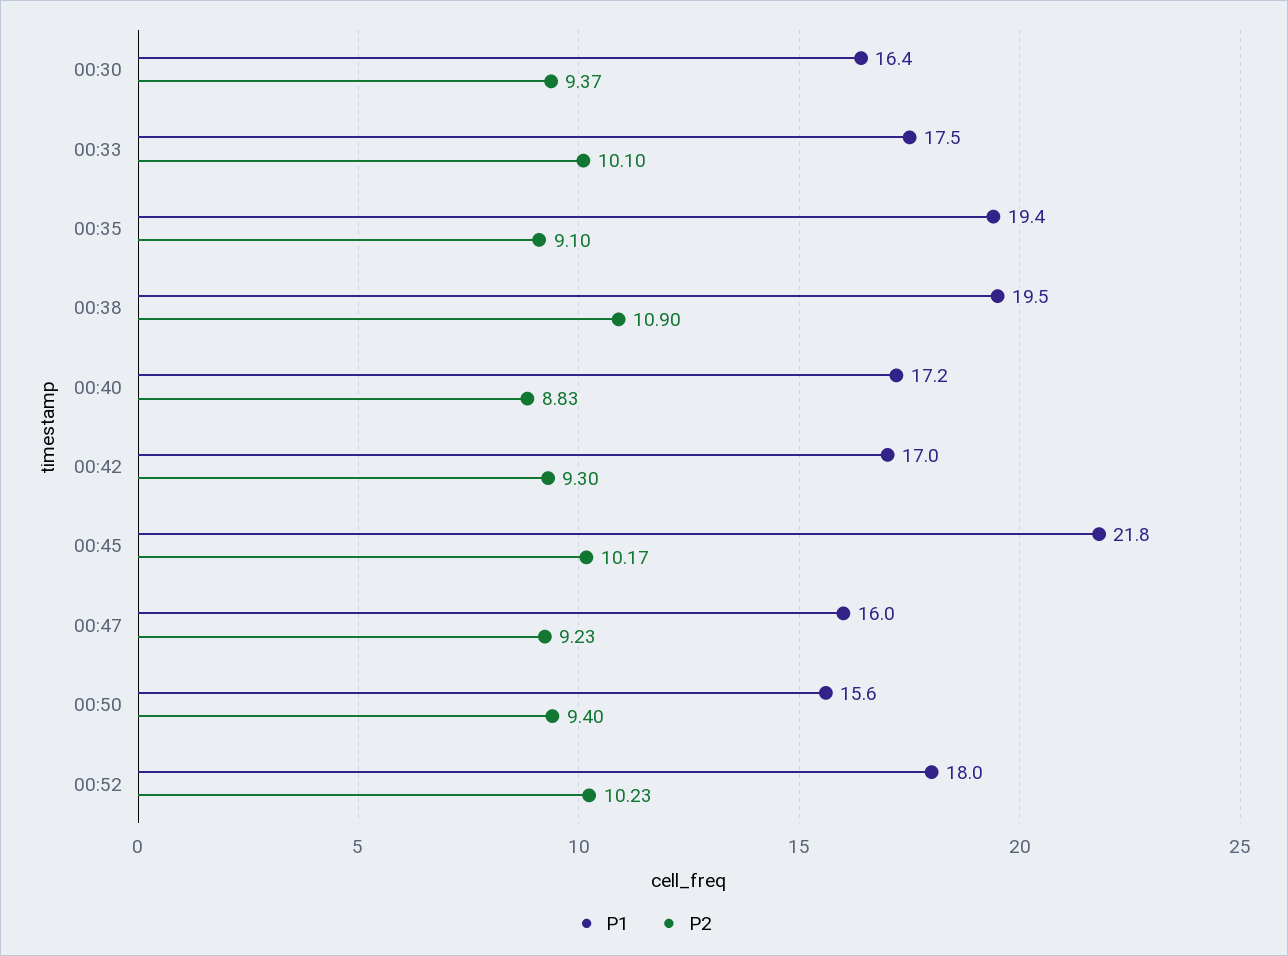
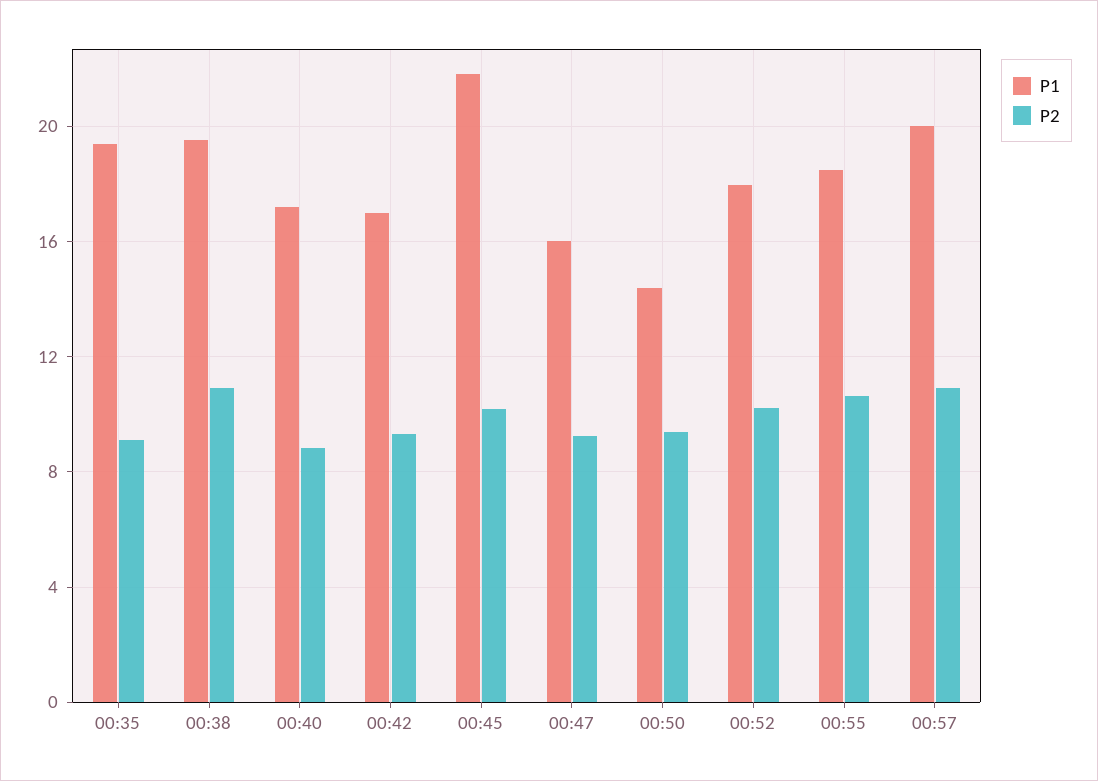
P1, 00:30: 16.4 -> none
P2, 00:30: 9.37 -> none
P1, 00:33: 17.5 -> none
P2, 00:33: 10.1 -> none
P1, 00:50: 15.6 -> 14.5
P1, 00:55: none -> 18.5
P2, 00:55: none -> 10.5
P1, 00:57: none -> 20
P2, 00:57: none -> 11

